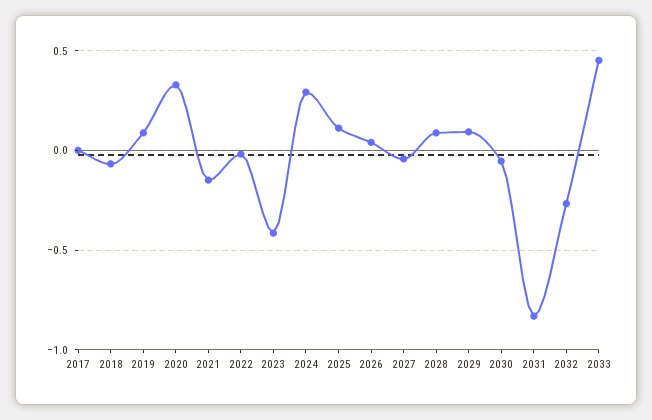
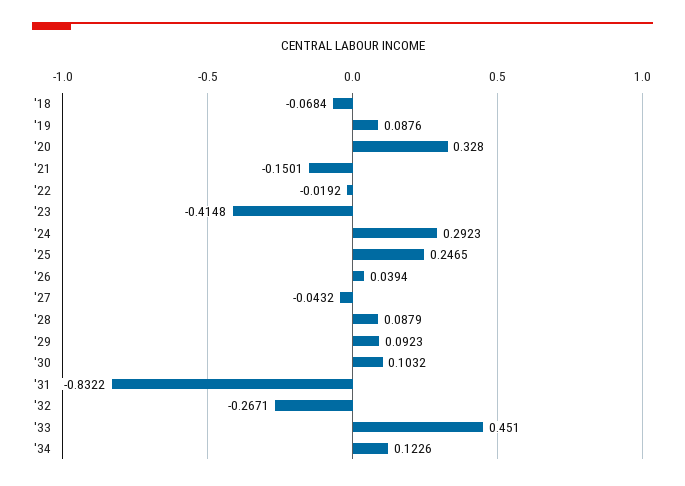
2017: 0 -> none
2025: 0.1 -> 0.2465
2030: -0.05 -> 0.1032
'34: none -> 0.1226

